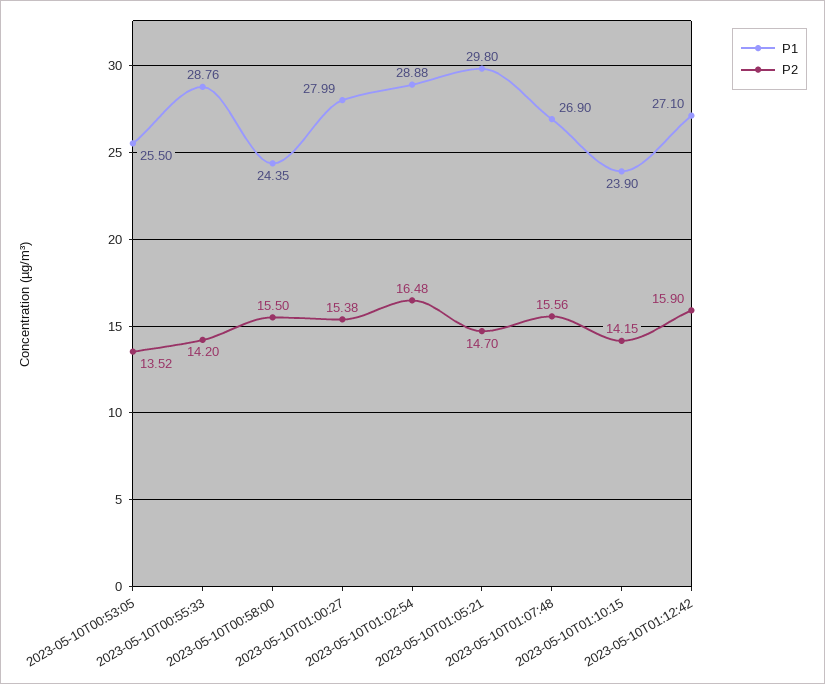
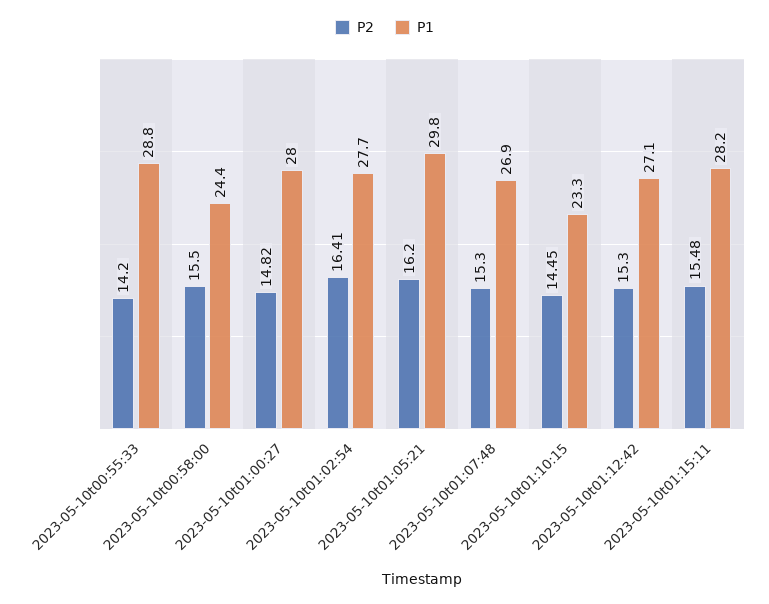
P1, 2023-05-10T00:53:05: 25.5 -> none
P2, 2023-05-10T00:53:05: 13.52 -> none
P2, 2023-05-10T01:00:27: 15.38 -> 14.82
P1, 2023-05-10T01:02:54: 28.88 -> 27.7
P2, 2023-05-10T01:02:54: 16.48 -> 16.41
P2, 2023-05-10T01:05:21: 14.7 -> 16.2
P2, 2023-05-10T01:07:48: 15.56 -> 15.3
P1, 2023-05-10T01:10:15: 23.9 -> 23.3
P2, 2023-05-10T01:10:15: 14.15 -> 14.45
P2, 2023-05-10T01:12:42: 15.9 -> 15.3
P2, 2023-05-10t01:15:11: none -> 15.48
P1, 2023-05-10t01:15:11: none -> 28.2

